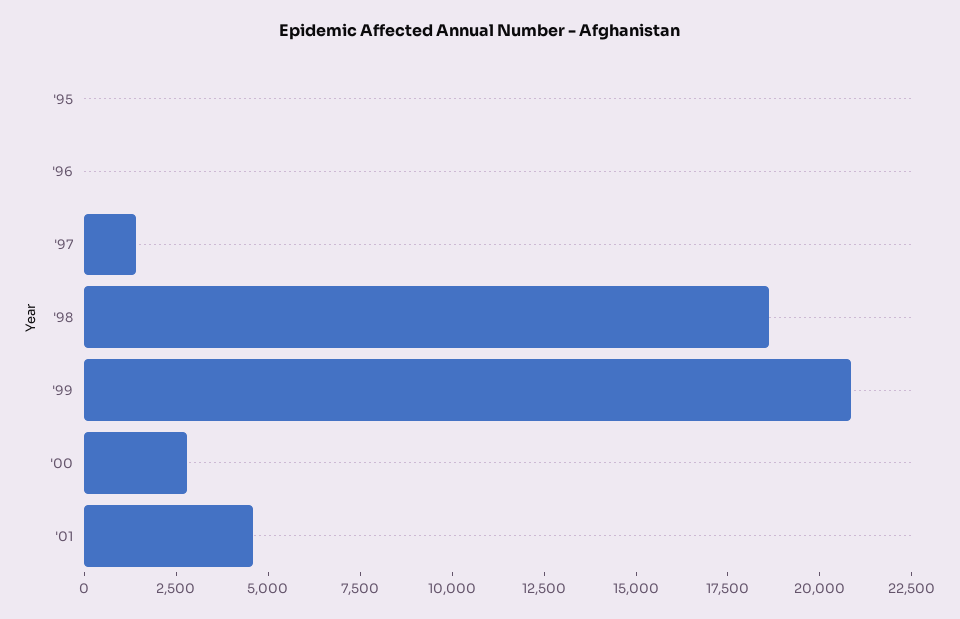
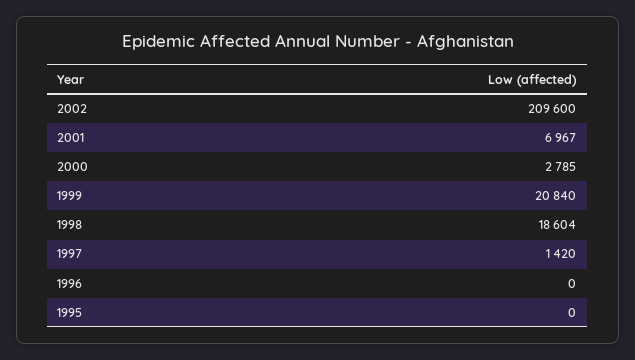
'01: 4500 -> 6967
2002: none -> 209600

